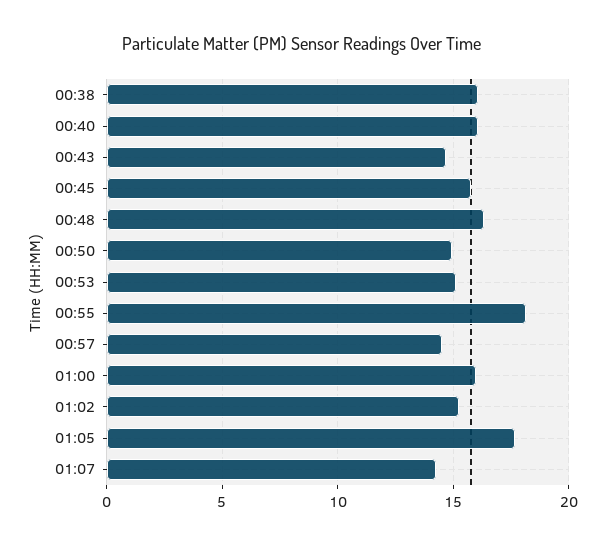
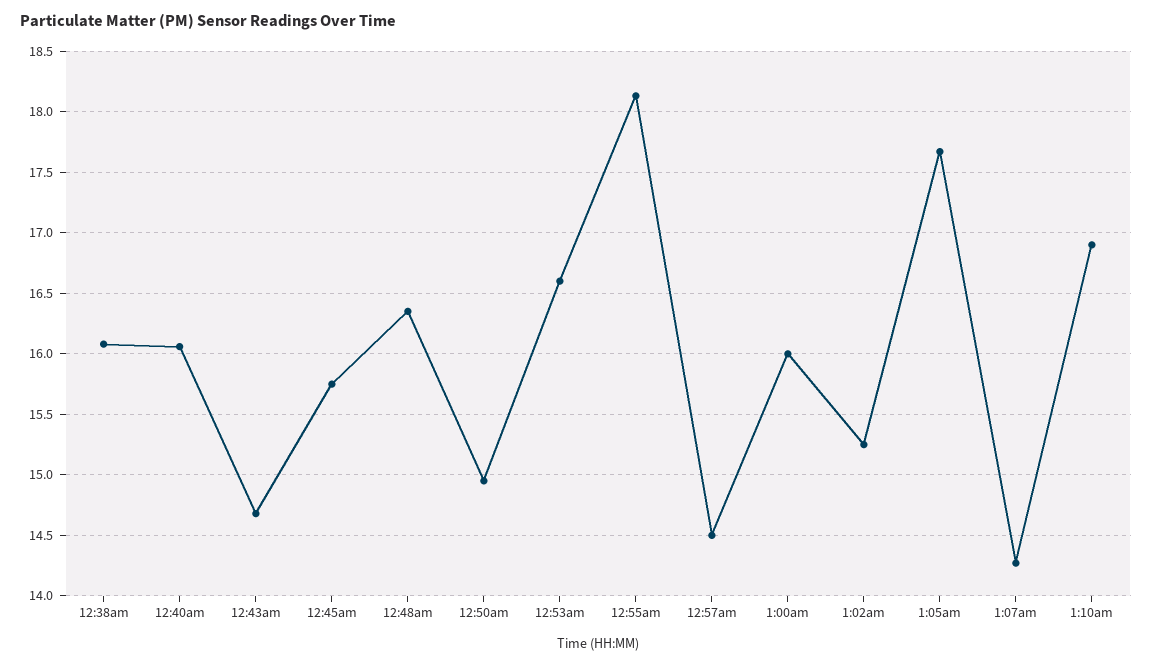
00:53: 15 -> 16.6
1:10am: none -> 16.9

